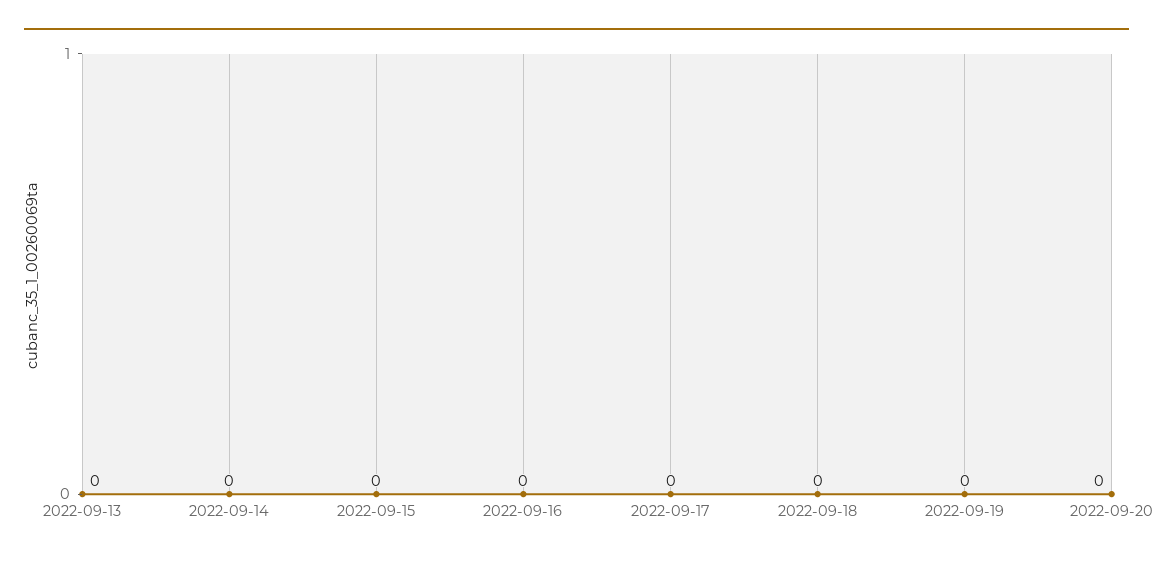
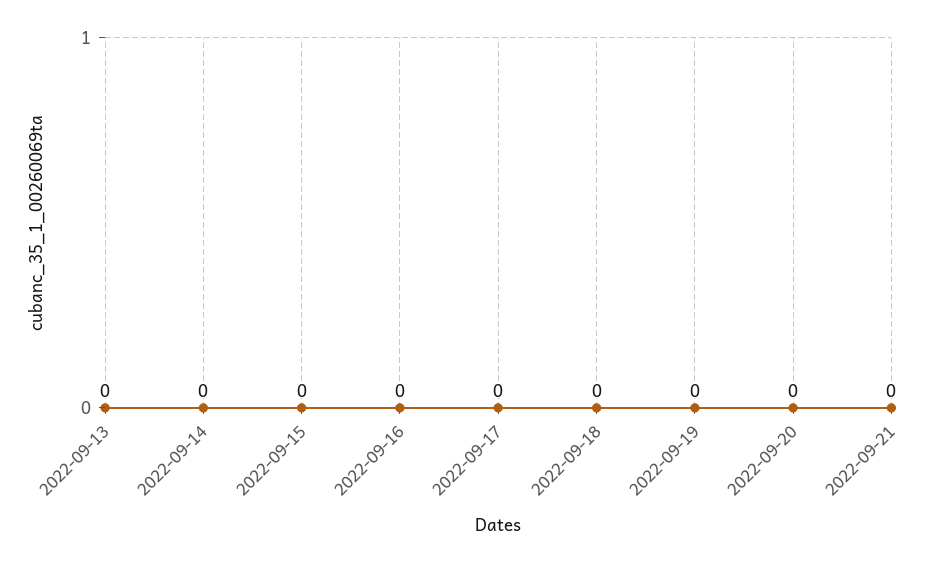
2022-09-21: none -> 0

